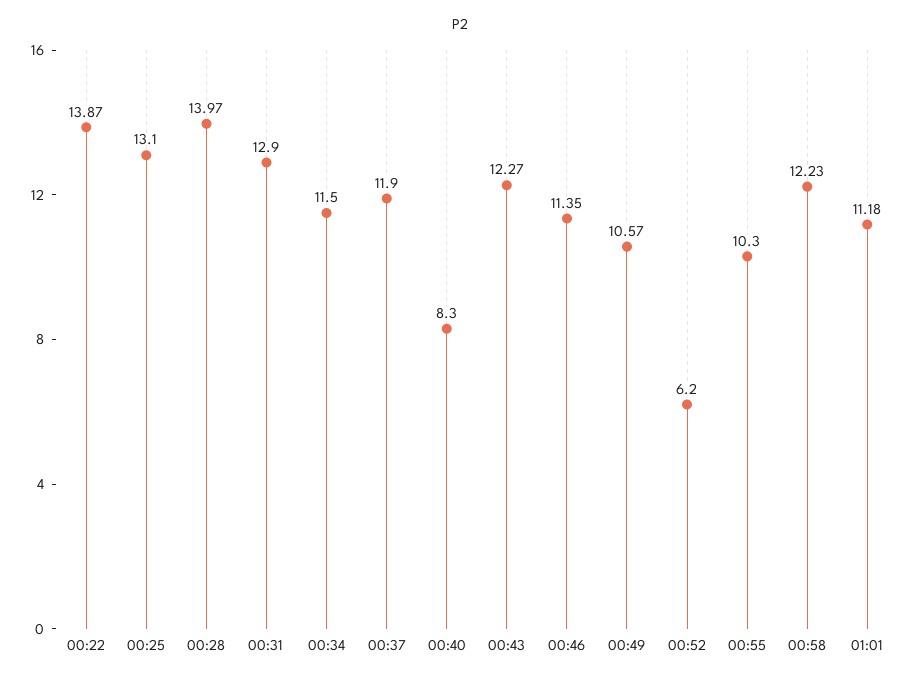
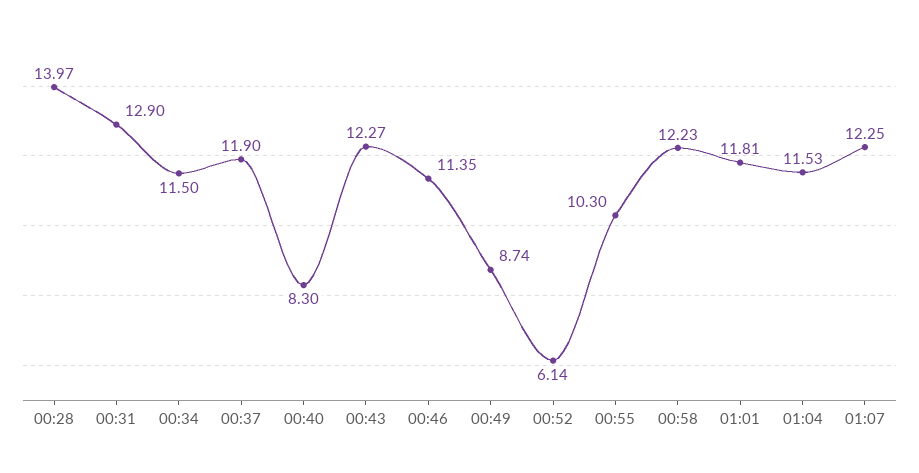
00:22: 13.87 -> none
00:25: 13.1 -> none
00:49: 10.57 -> 8.74
00:52: 6.2 -> 6.14
01:01: 11.18 -> 11.81
01:04: none -> 11.53
01:07: none -> 12.25

